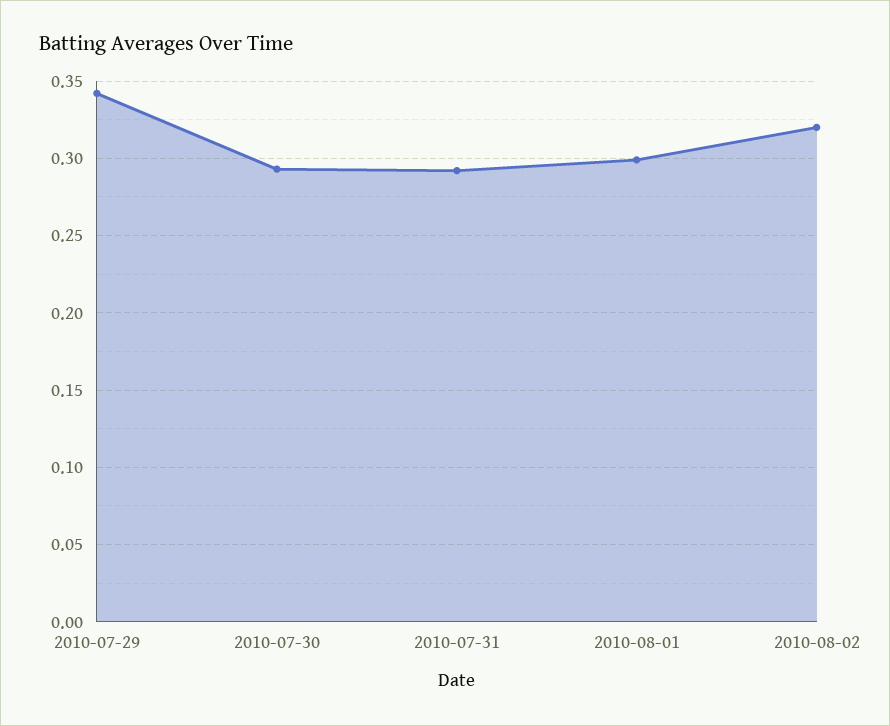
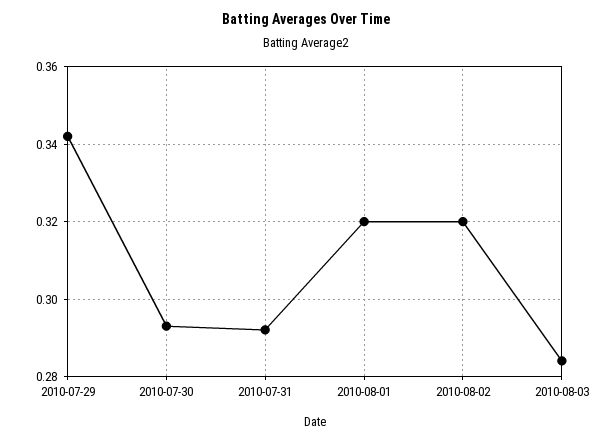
2010-08-01: 0.3 -> 0.32
2010-08-03: none -> 0.285

